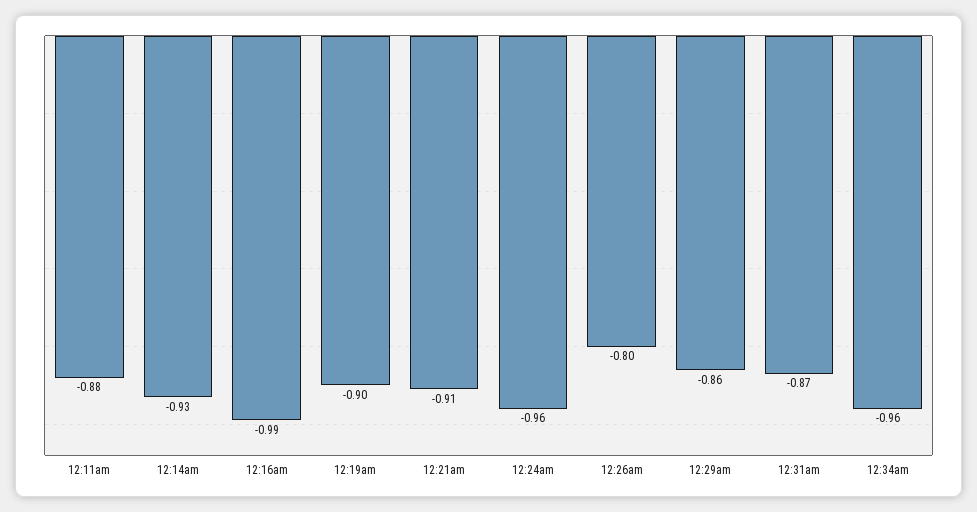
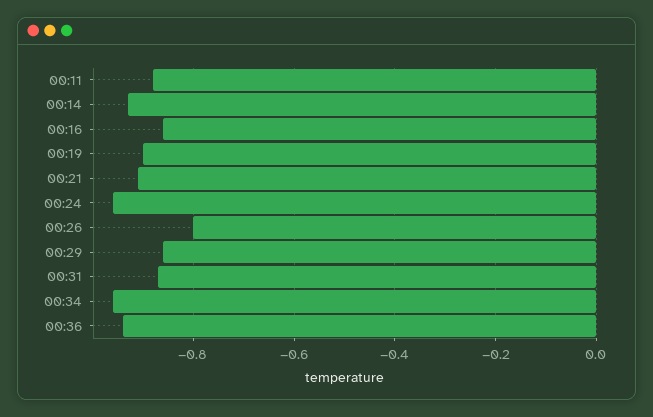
12:16am: -0.99 -> -0.85
00:36: none -> -0.95

